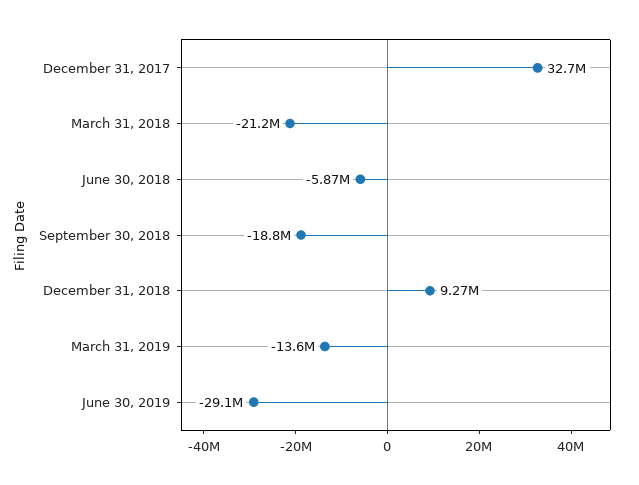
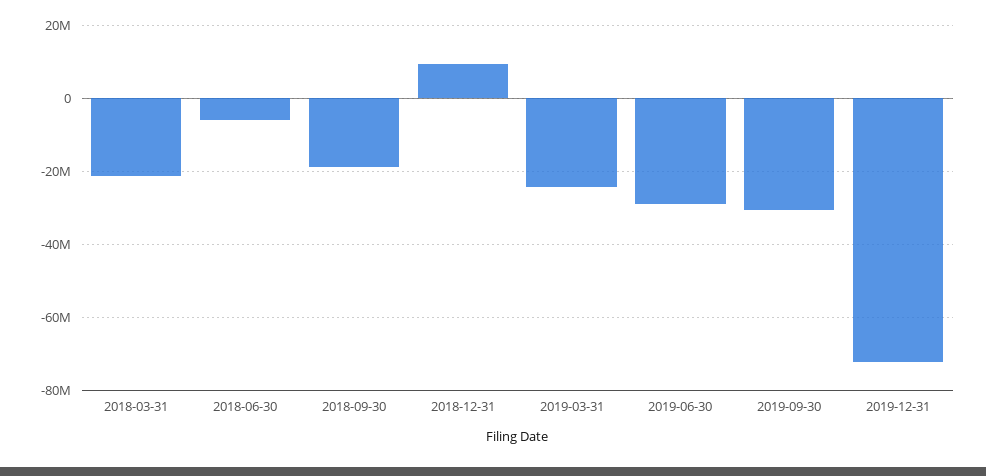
December 31, 2017: 32700000 -> none
March 31, 2019: -13600000 -> -24000000
2019-09-30: none -> -30000000
2019-12-31: none -> -72000000

